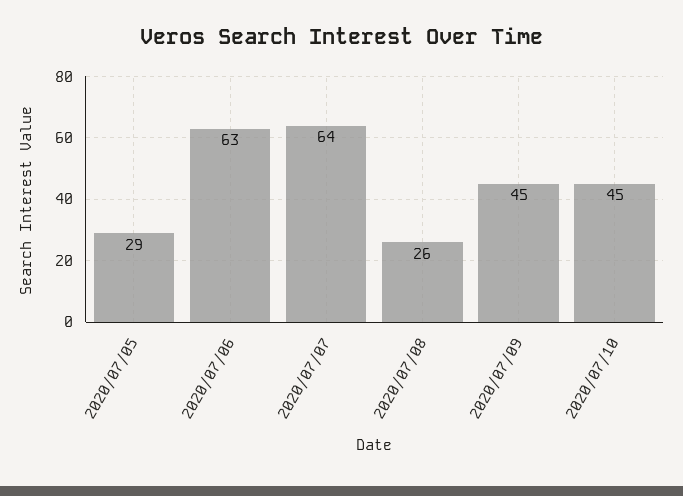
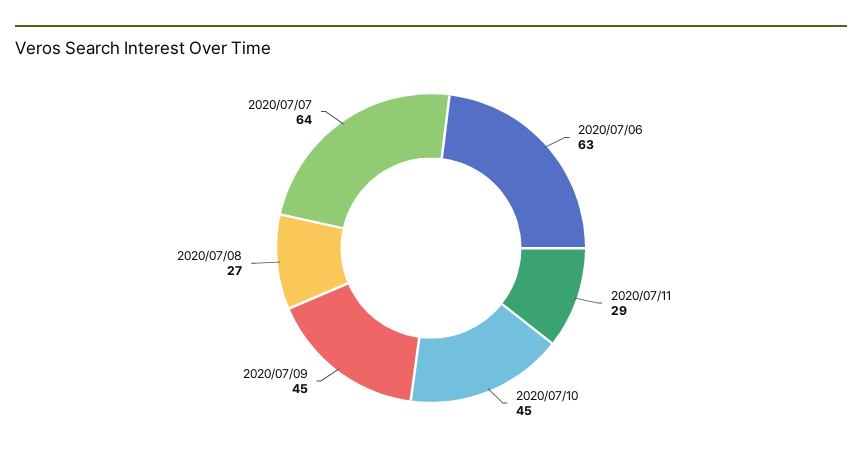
2020/07/05: 29 -> none
2020/07/08: 26 -> 27
2020/07/11: none -> 29

